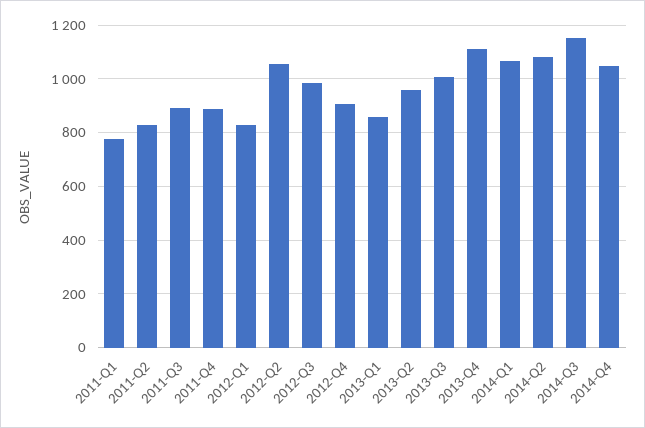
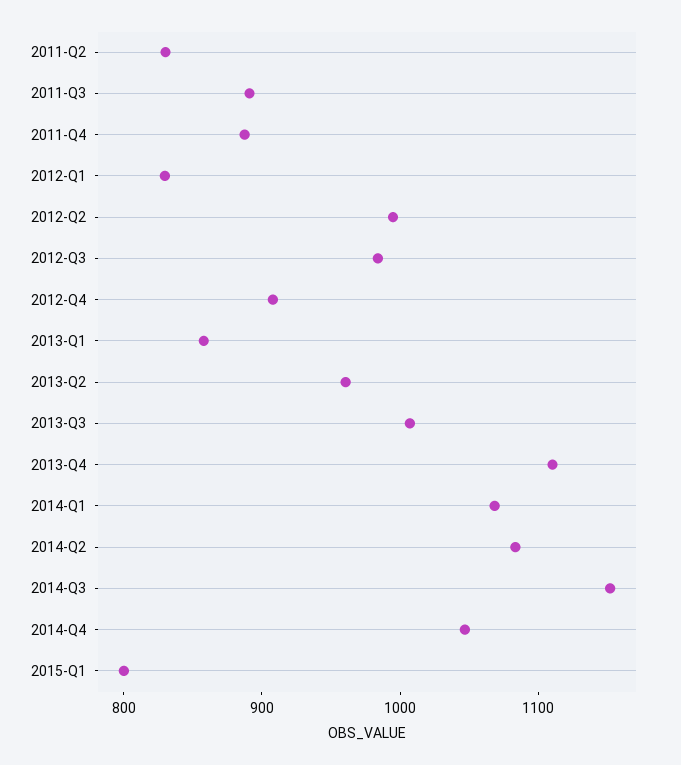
2011-Q1: 775 -> none
2012-Q2: 1050 -> 1000
2015-Q1: none -> 800

